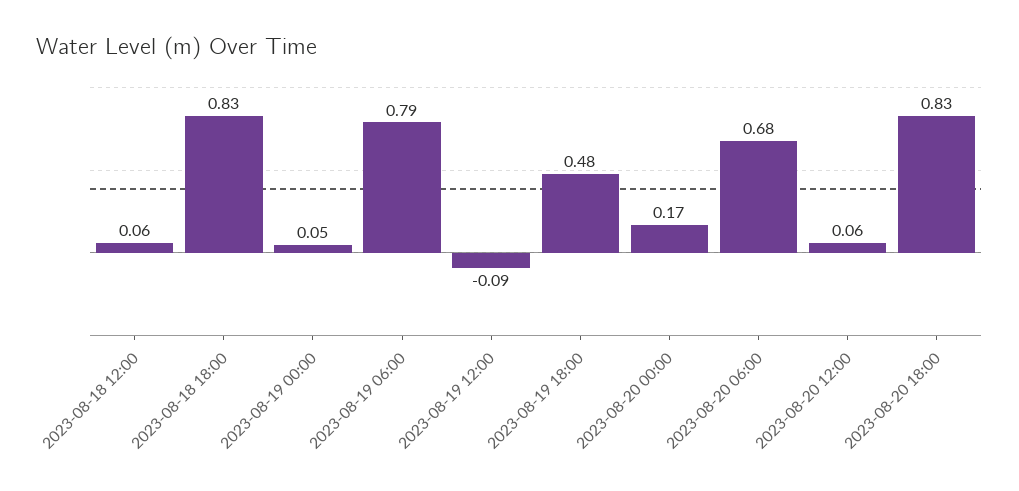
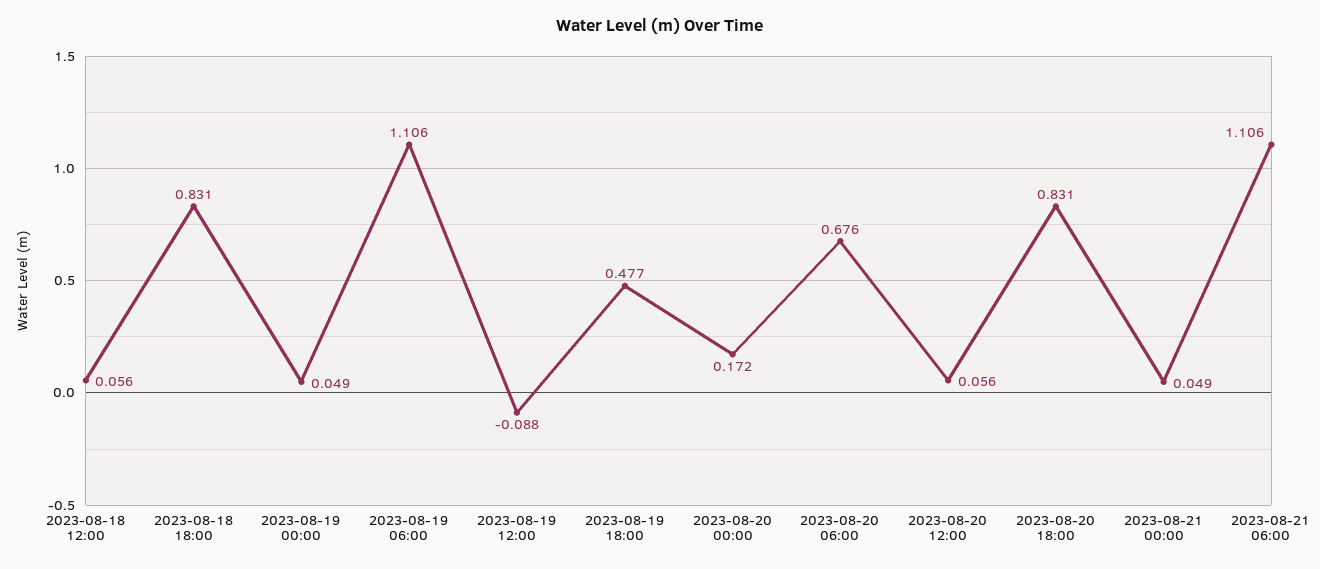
2023-08-19 06:00: 0.79 -> 1.106
2023-08-21 00:00: none -> 0.049
2023-08-21 06:00: none -> 1.106

